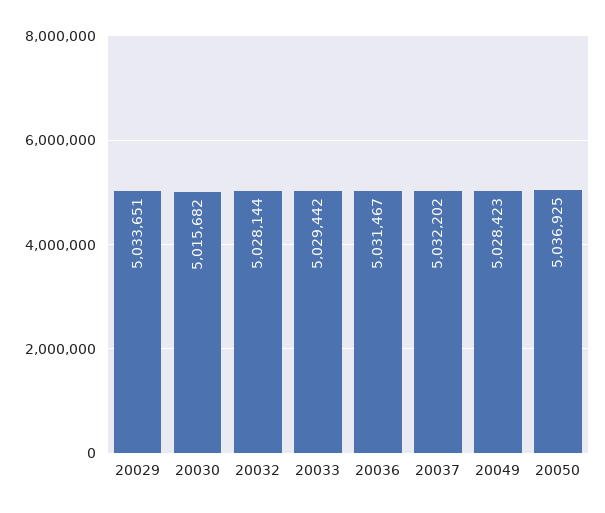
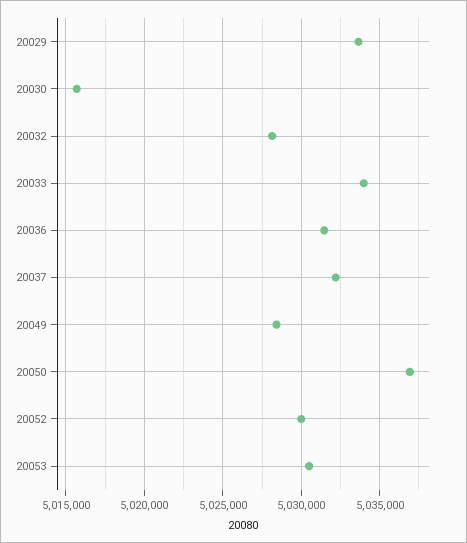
20033: 5029442 -> 5034000
20052: none -> 5030000
20053: none -> 5030500

